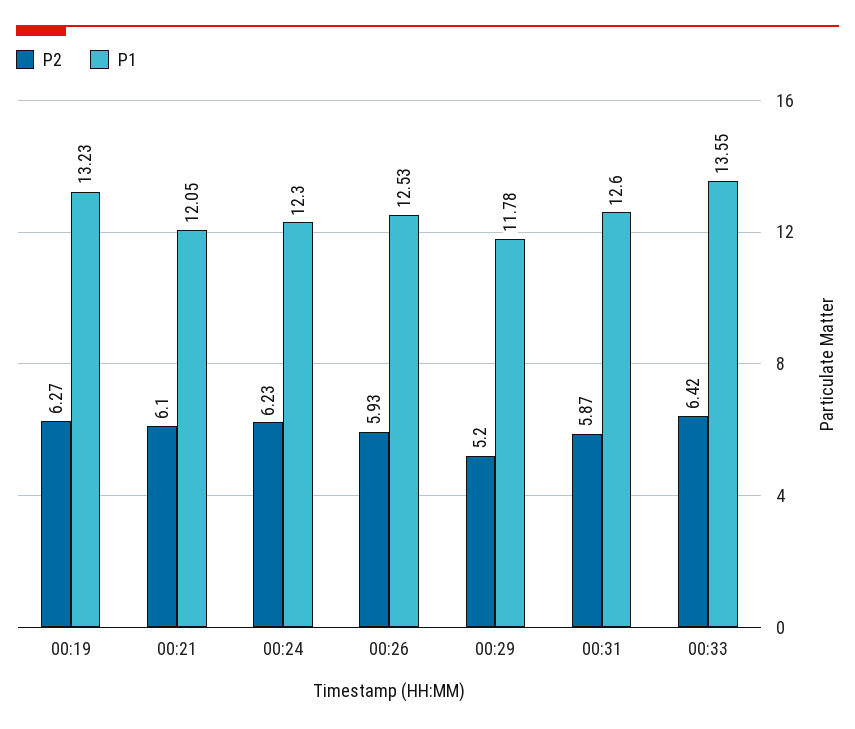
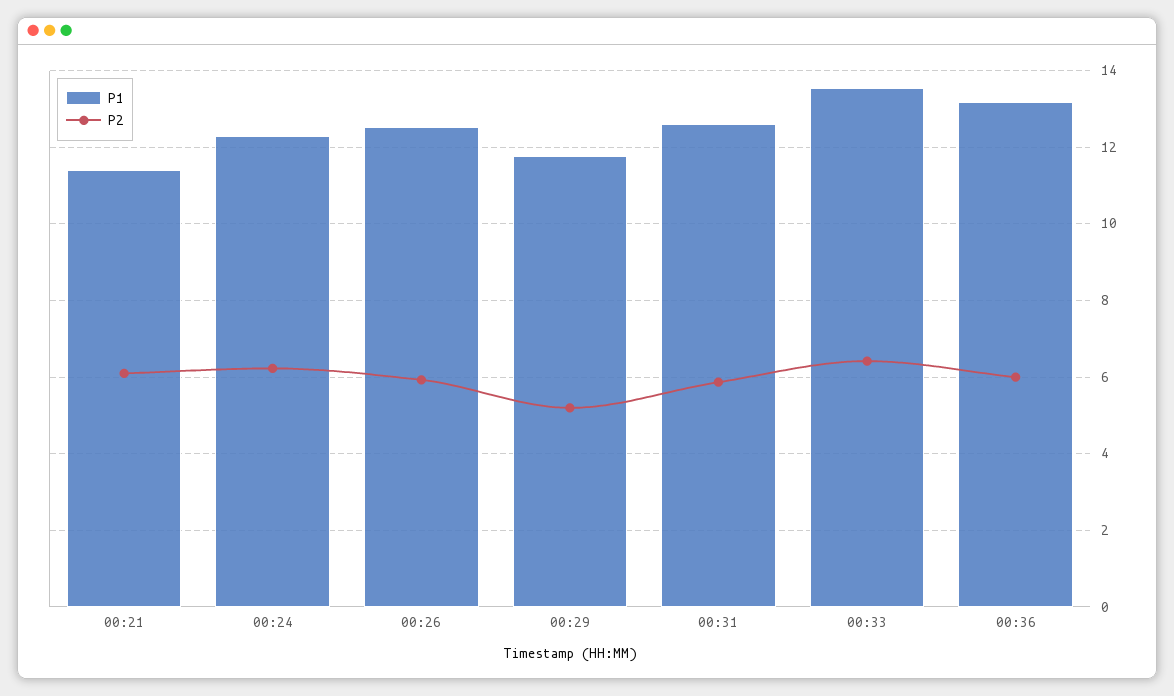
P2, 00:19: 6.27 -> none
P1, 00:19: 13.23 -> none
P1, 00:21: 12.05 -> 11.4
P1, 00:36: none -> 13.2
P2, 00:36: none -> 6

